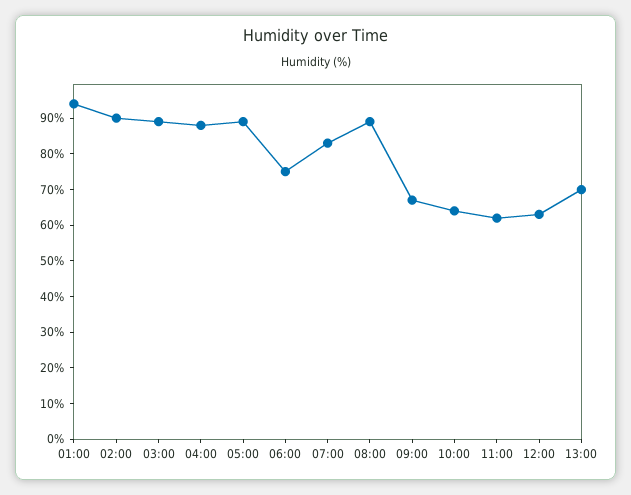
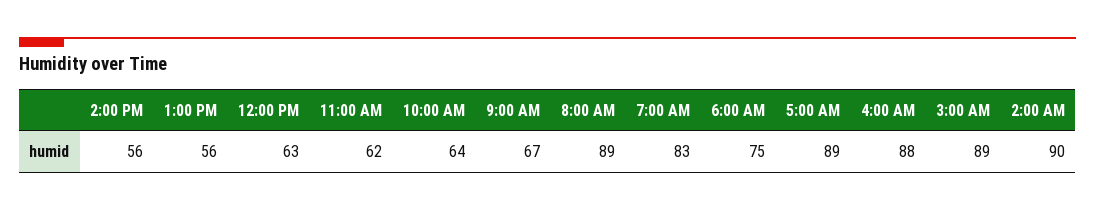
01:00: 95 -> none
13:00: 70 -> 56
2:00 PM: none -> 56

